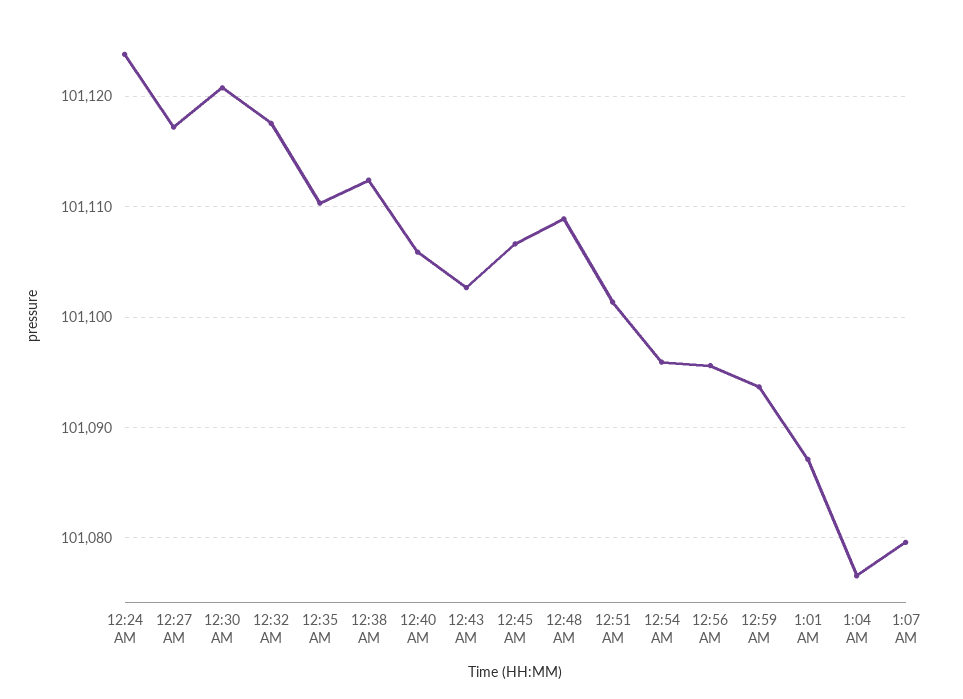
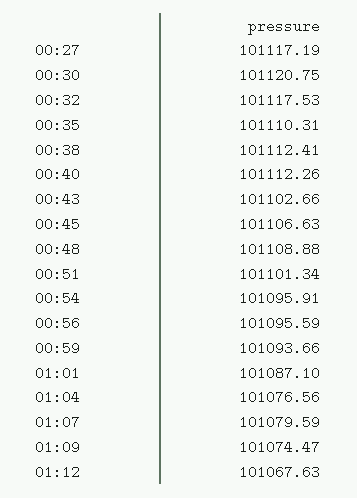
12:24 AM: 101124 -> none
12:40 AM: 101106 -> 101112.26
01:09: none -> 101074.47
01:12: none -> 101067.63

